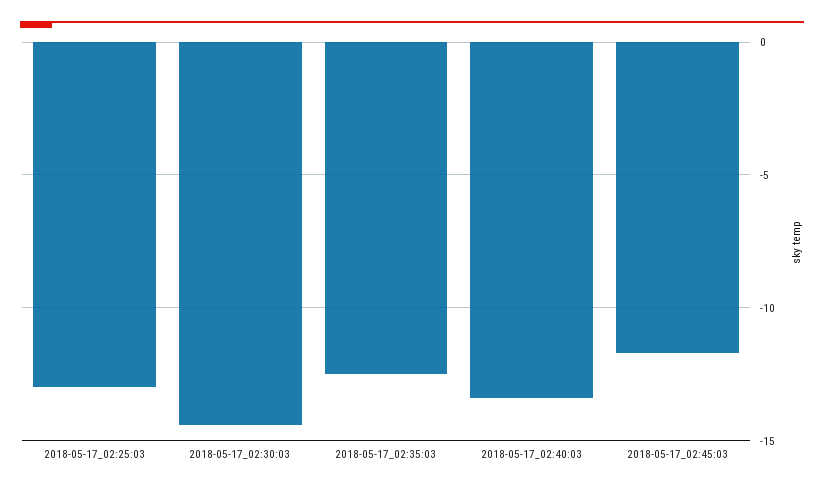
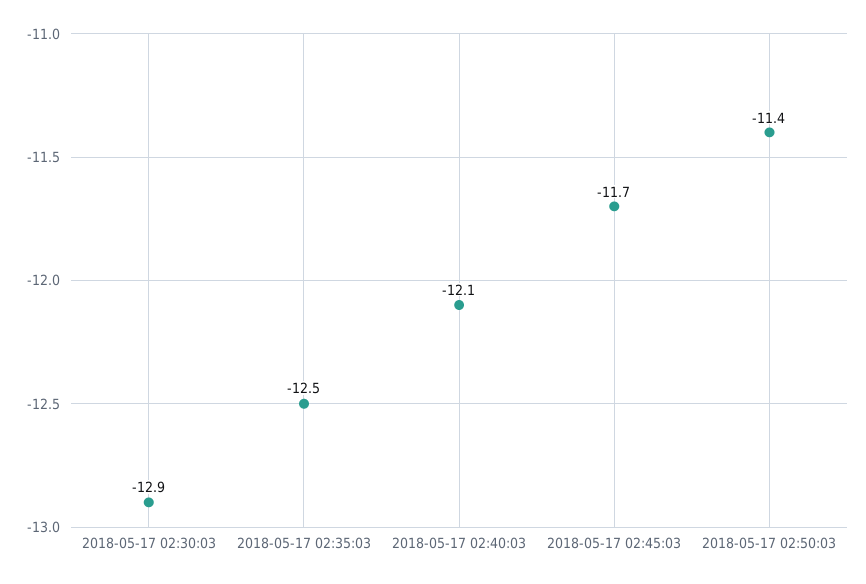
2018-05-17_02:25:03: -13 -> none
2018-05-17_02:30:03: -14.5 -> -12.9
2018-05-17_02:40:03: -13.5 -> -12.1
2018-05-17 02:50:03: none -> -11.4

